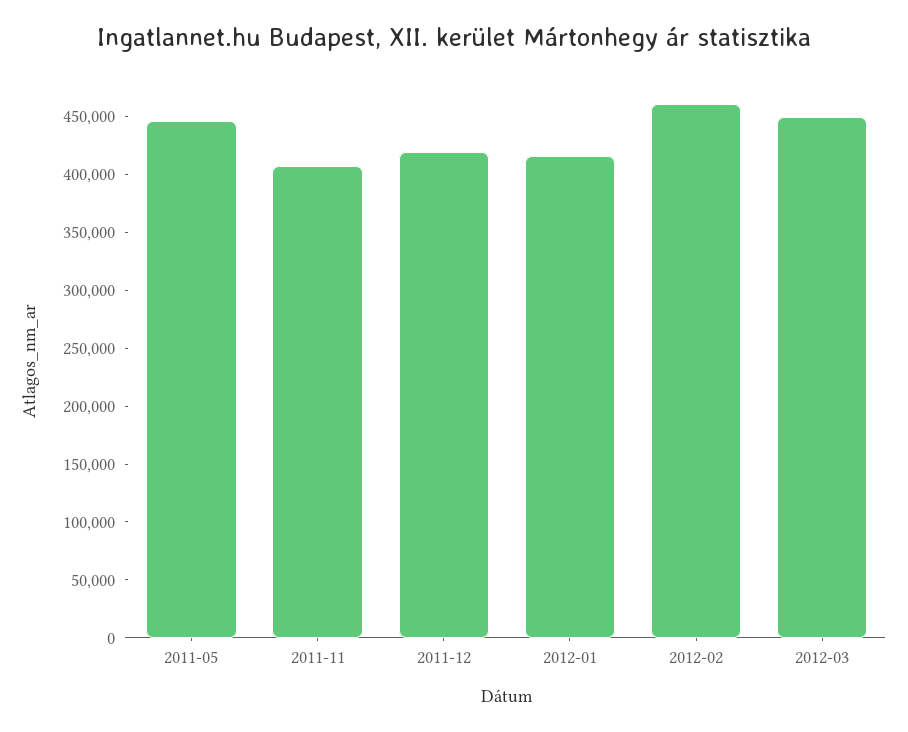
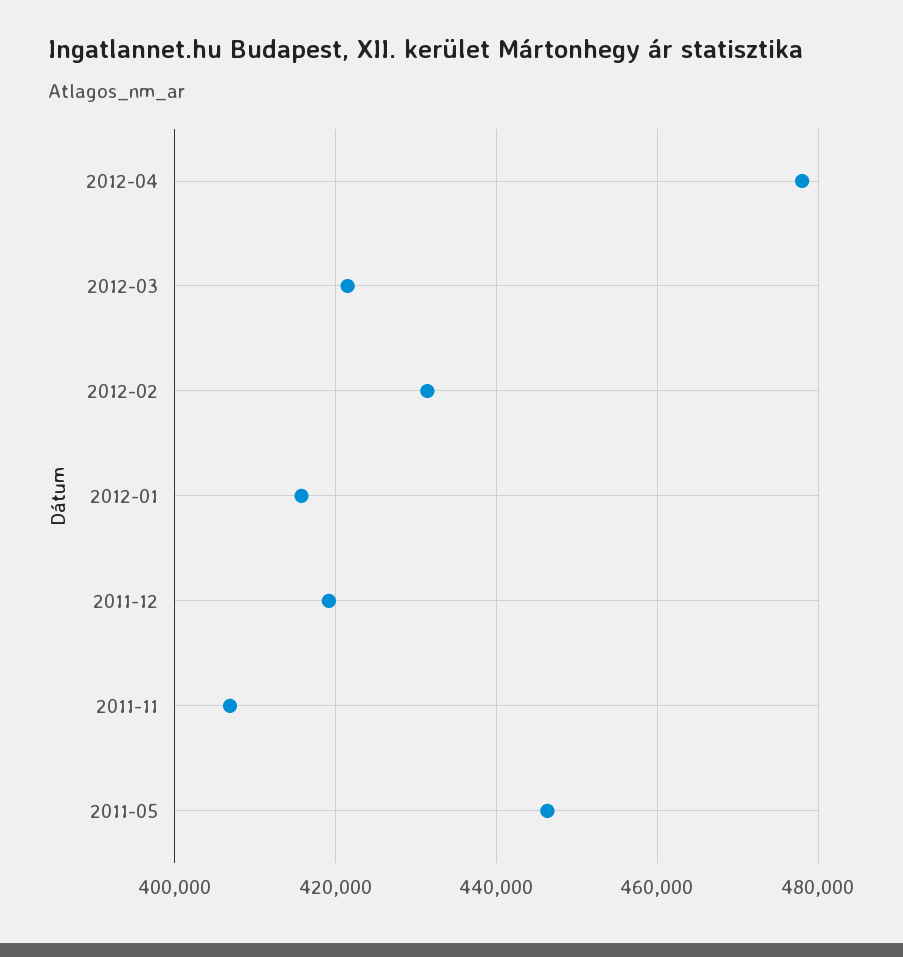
2012-02: 460000 -> 432000
2012-03: 450000 -> 422000
2012-04: none -> 478000

